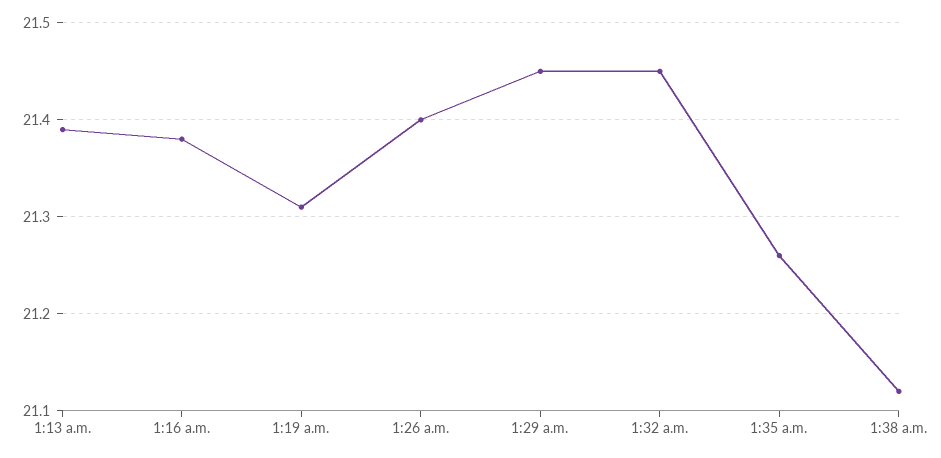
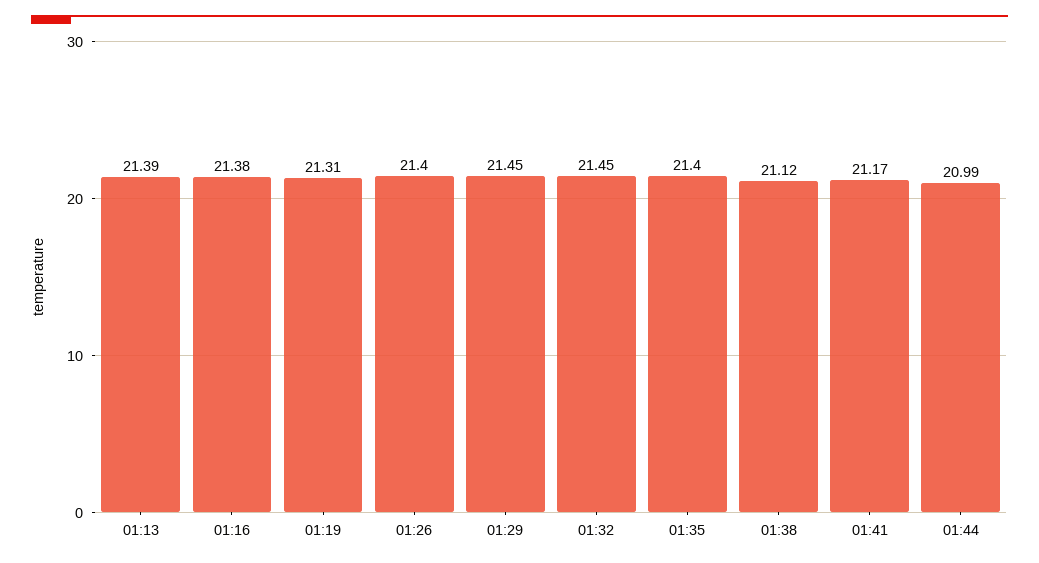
1:35 a.m.: 21.26 -> 21.4
01:41: none -> 21.17
01:44: none -> 20.99

